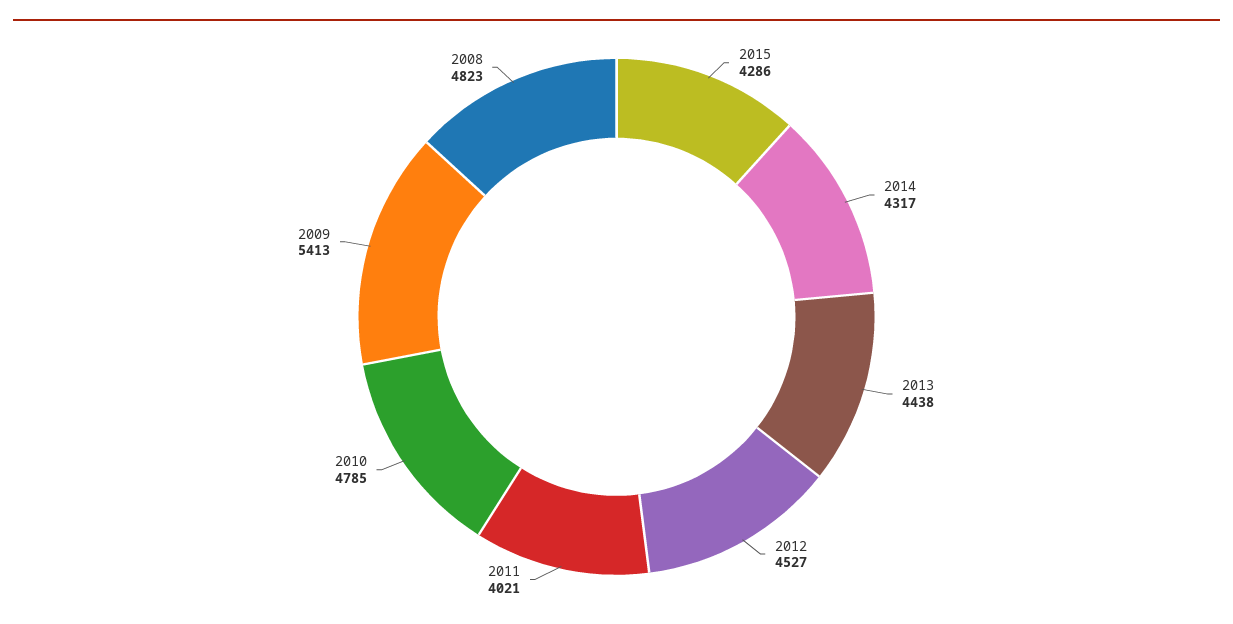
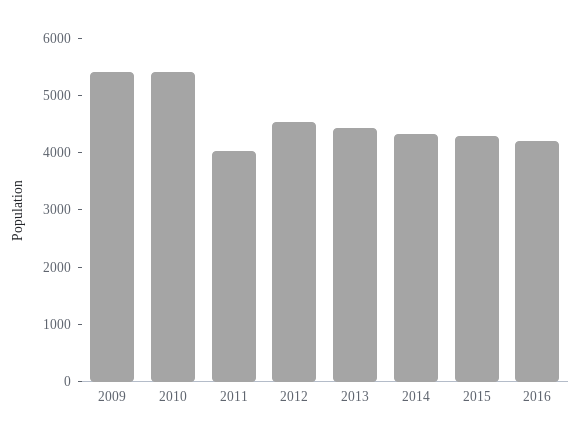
2010: 4785 -> 5400
2008: 4823 -> none
2016: none -> 4200

